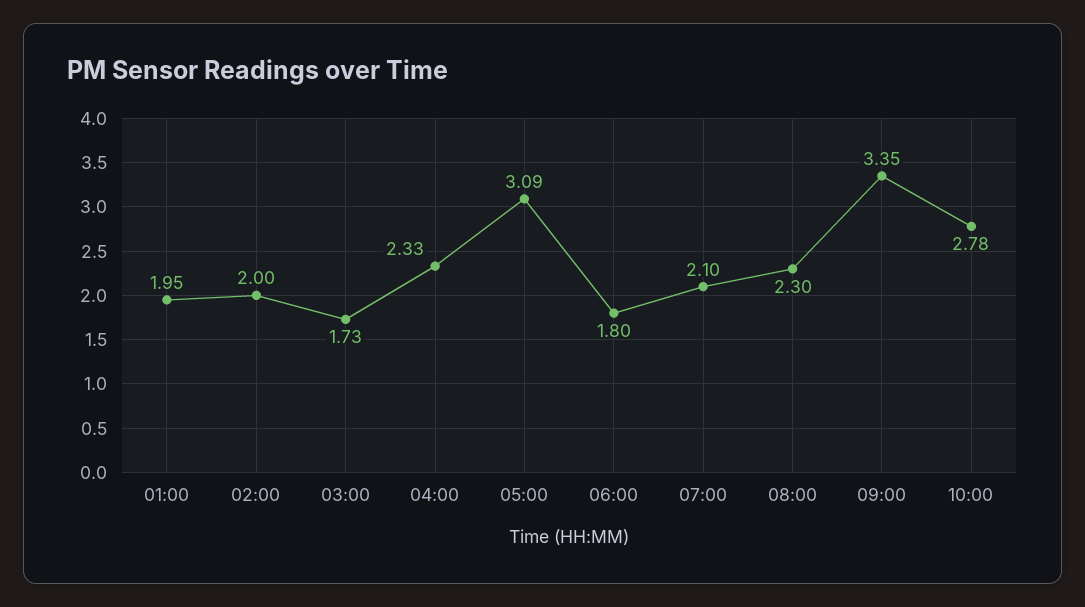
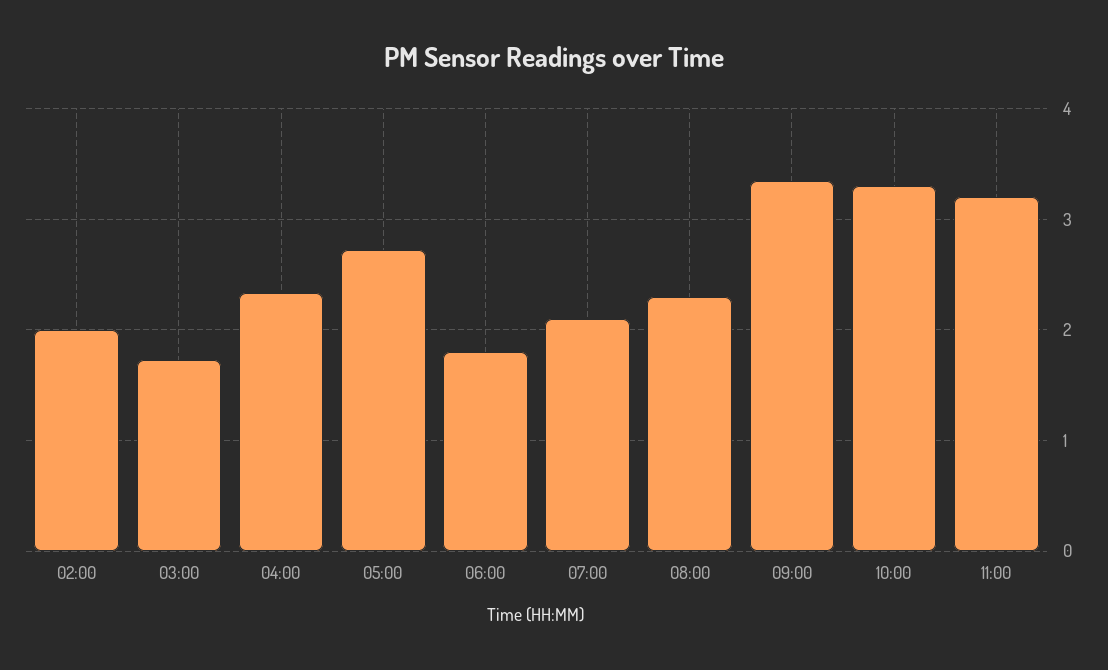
01:00: 1.95 -> none
05:00: 3.09 -> 2.7
10:00: 2.78 -> 3.3
11:00: none -> 3.2

